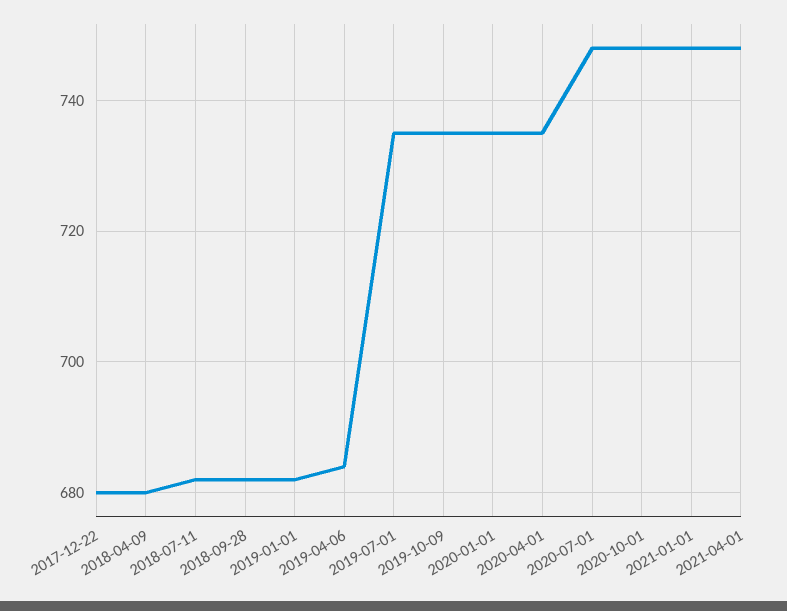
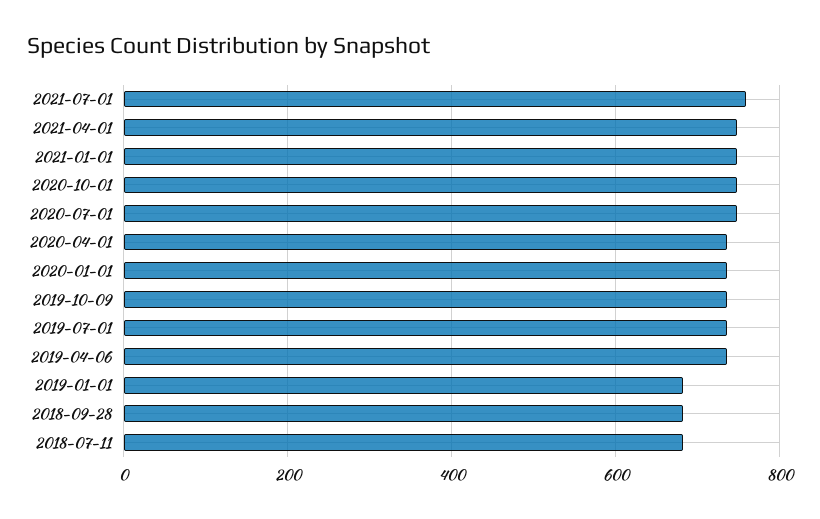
2017-12-22: 680 -> none
2018-04-09: 680 -> none
2019-04-06: 685 -> 740
2021-07-01: none -> 760

